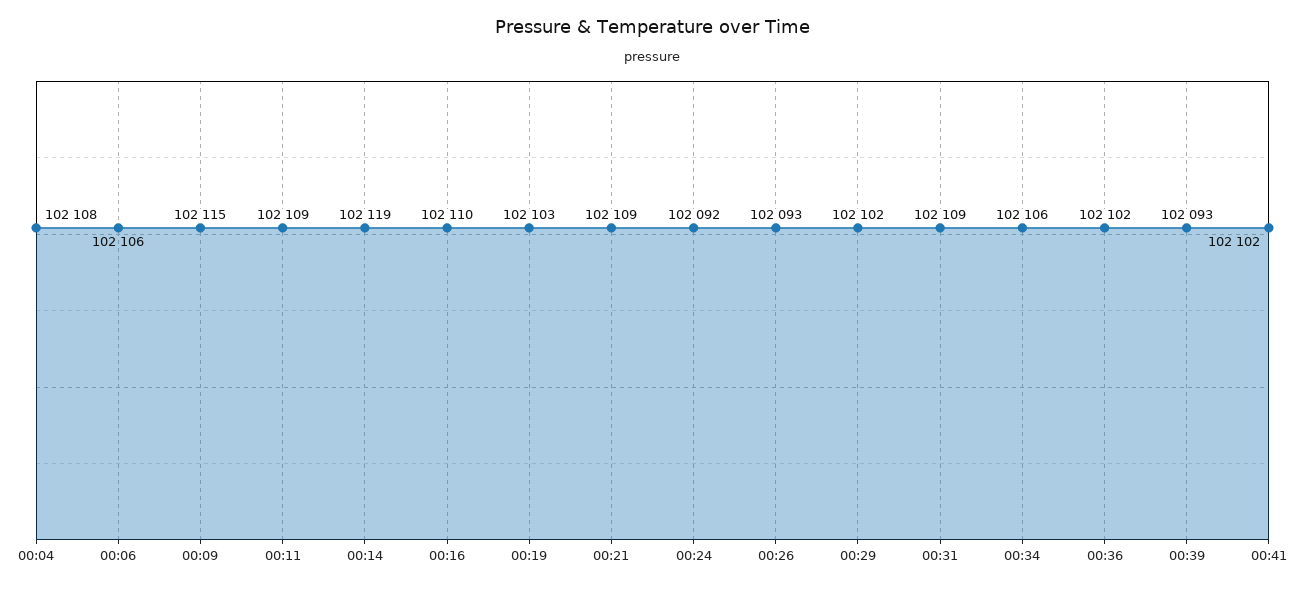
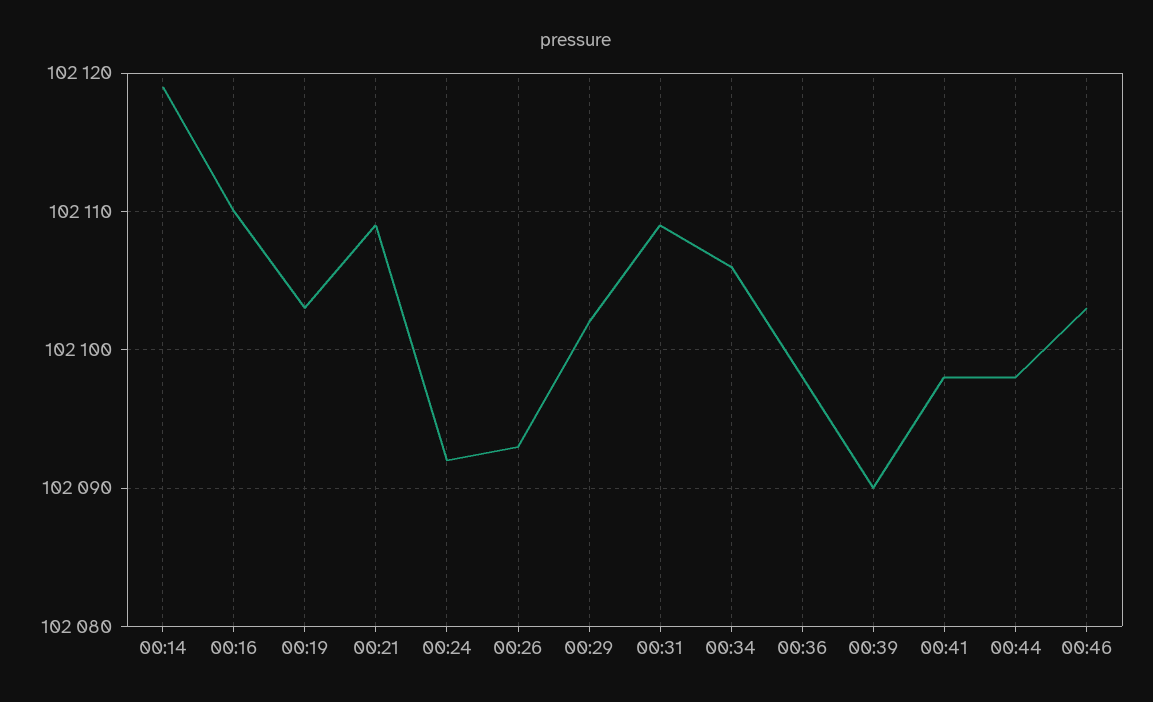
00:04: 102108 -> none
00:06: 102106 -> none
00:09: 102115 -> none
00:11: 102109 -> none
00:36: 102102 -> 102098
00:39: 102093 -> 102090
00:41: 102102 -> 102098
00:44: none -> 102098
00:46: none -> 102103

